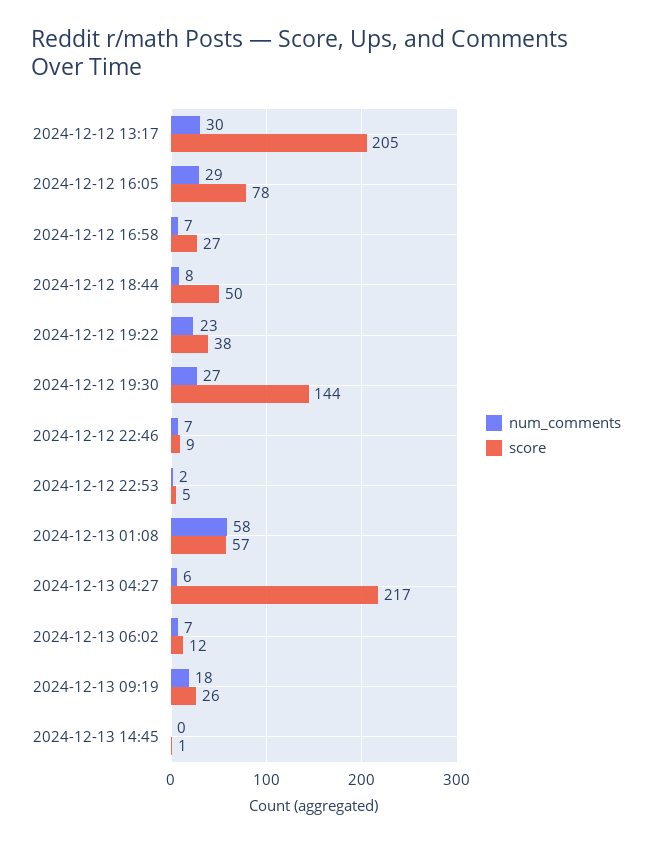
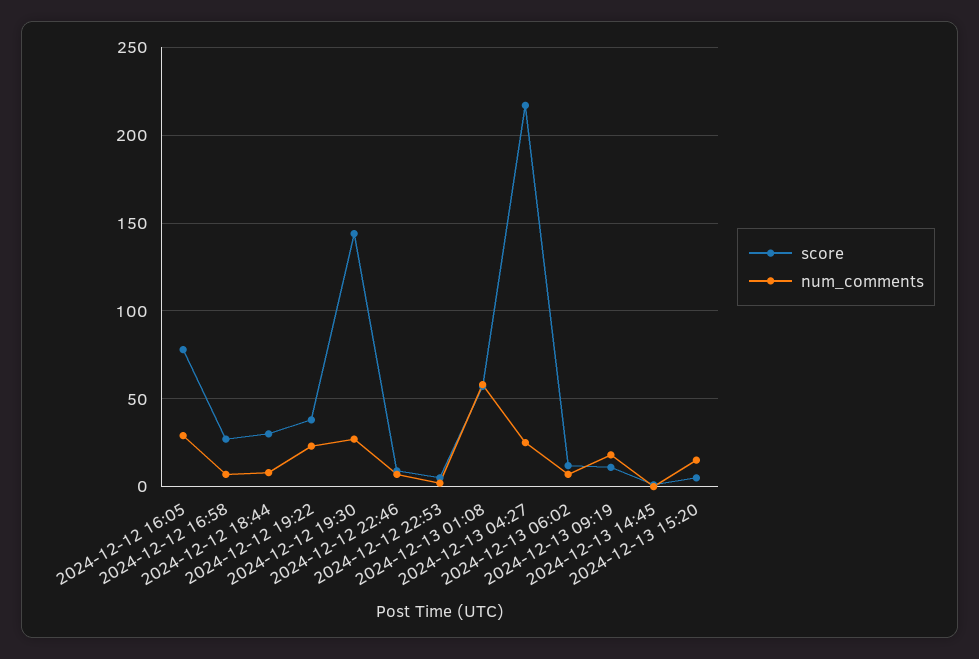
num_comments, 2024-12-12 13:17: 30 -> none
score, 2024-12-12 13:17: 205 -> none
score, 2024-12-12 18:44: 50 -> 30
num_comments, 2024-12-13 04:27: 6 -> 25
score, 2024-12-13 09:19: 26 -> 10
score, 2024-12-13 15:20: none -> 5
num_comments, 2024-12-13 15:20: none -> 15

